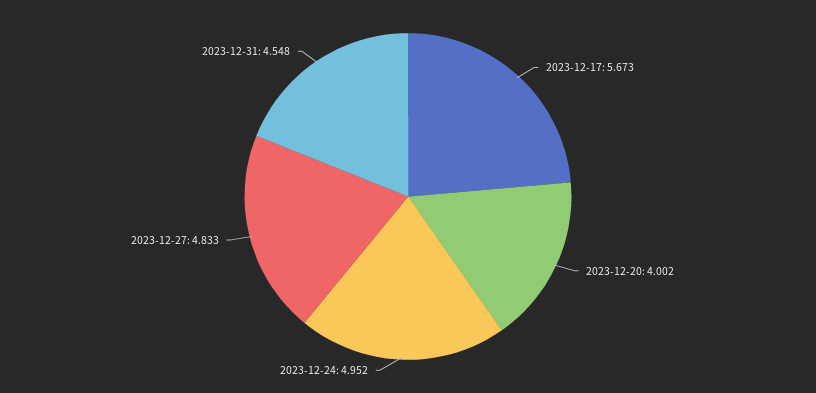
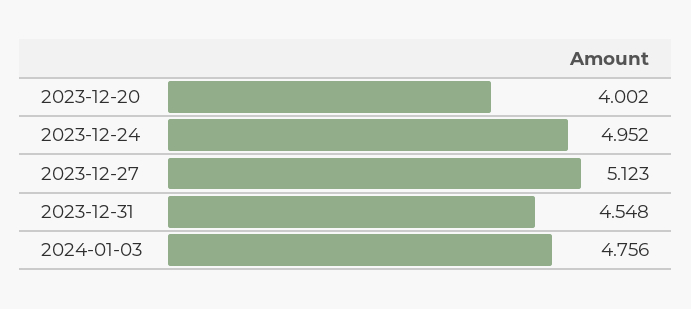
2023-12-17: 5.673 -> none
2023-12-27: 4.833 -> 5.123
2024-01-03: none -> 4.756

